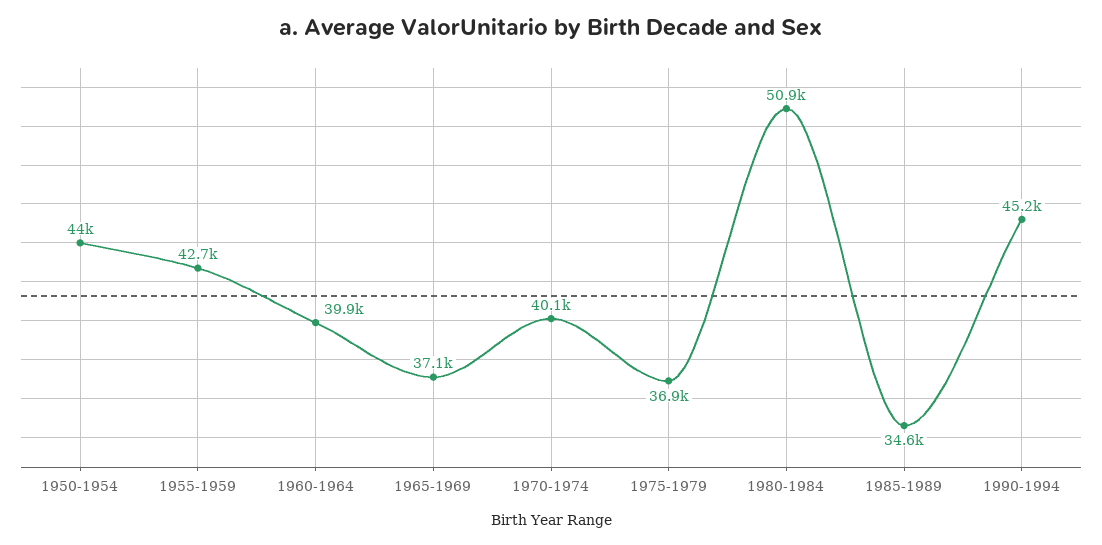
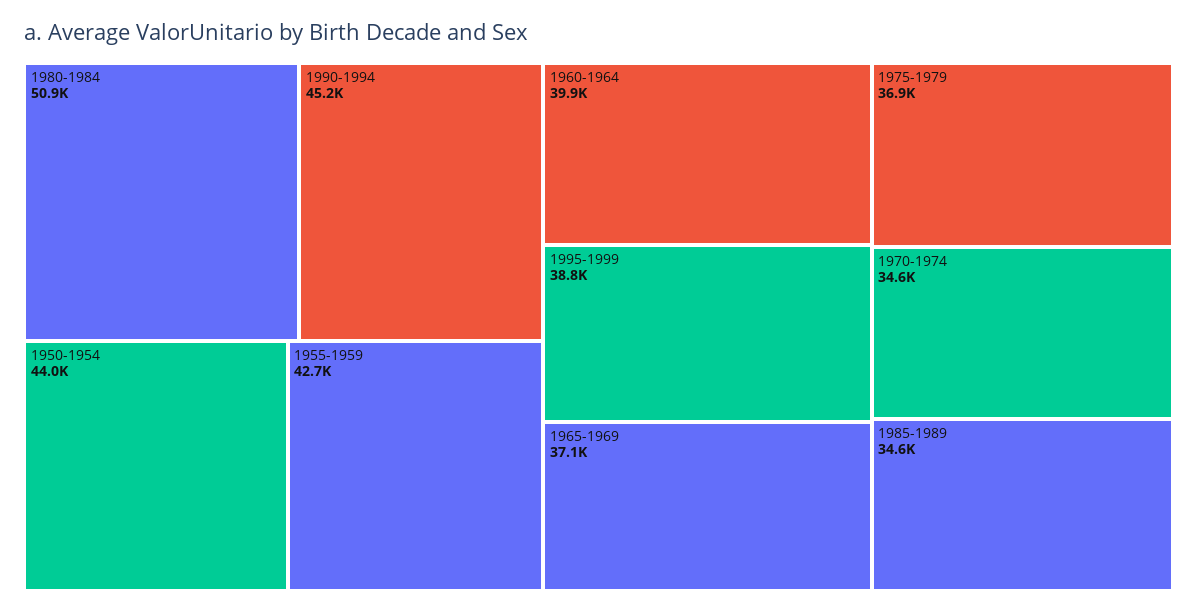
1970-1974: 40100 -> 34600
1995-1999: none -> 38800

